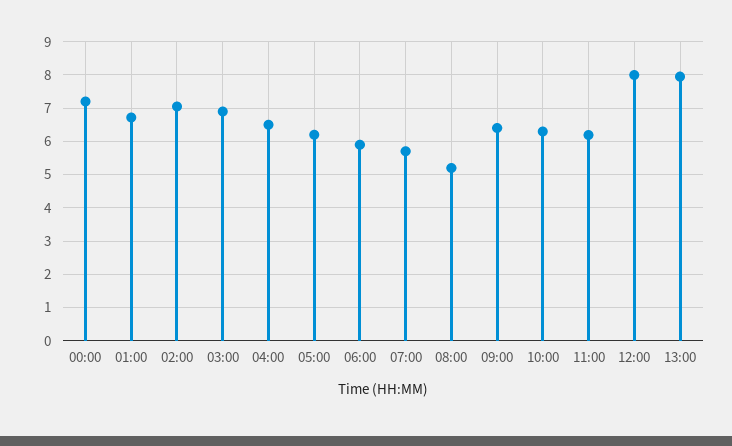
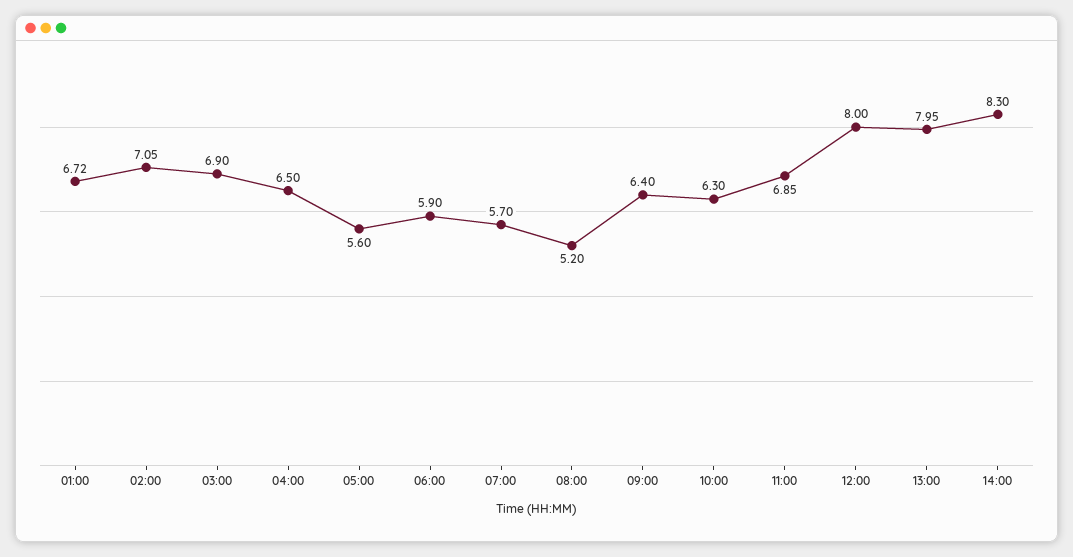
00:00: 7.2 -> none
05:00: 6.2 -> 5.6
11:00: 6.2 -> 6.85
14:00: none -> 8.3

